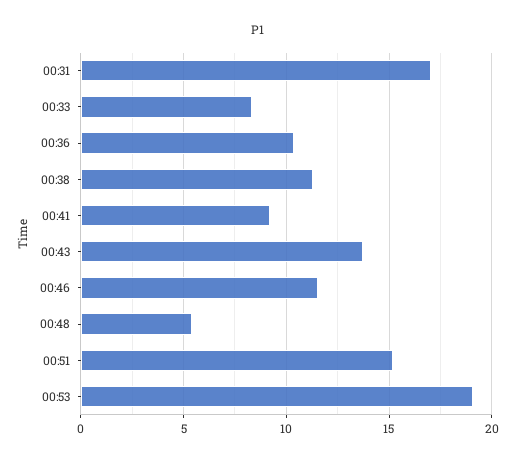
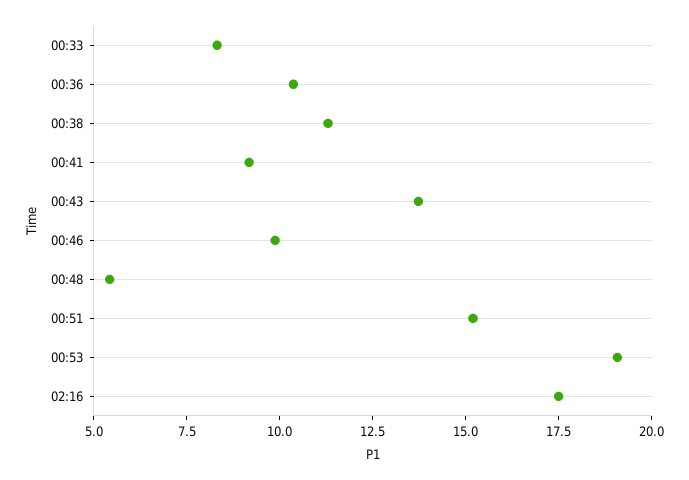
00:31: 17 -> none
00:46: 11.5 -> 10
02:16: none -> 17.5

